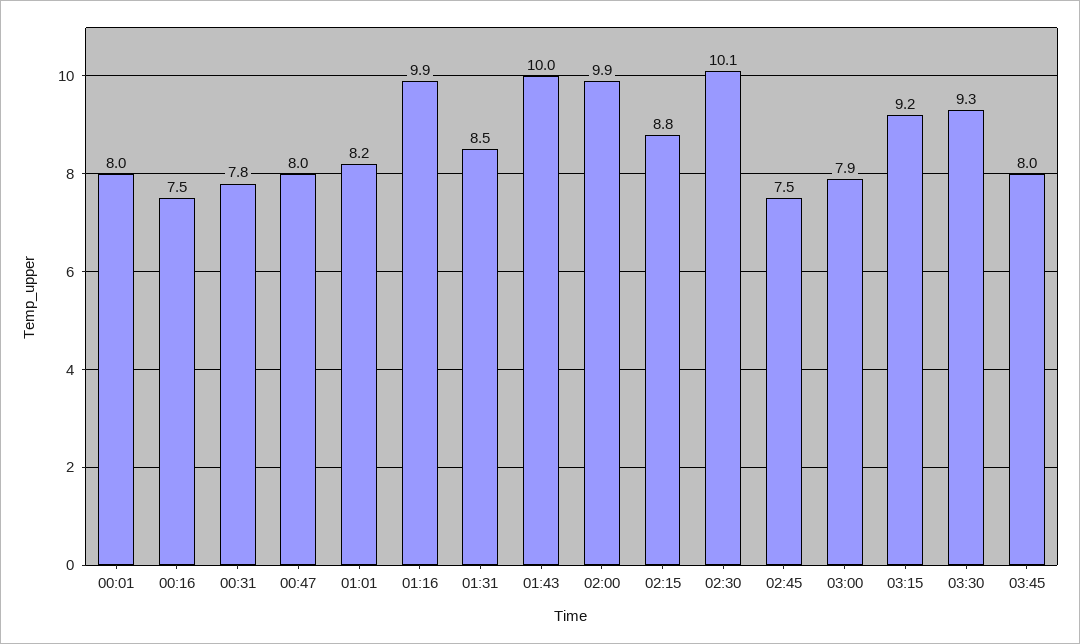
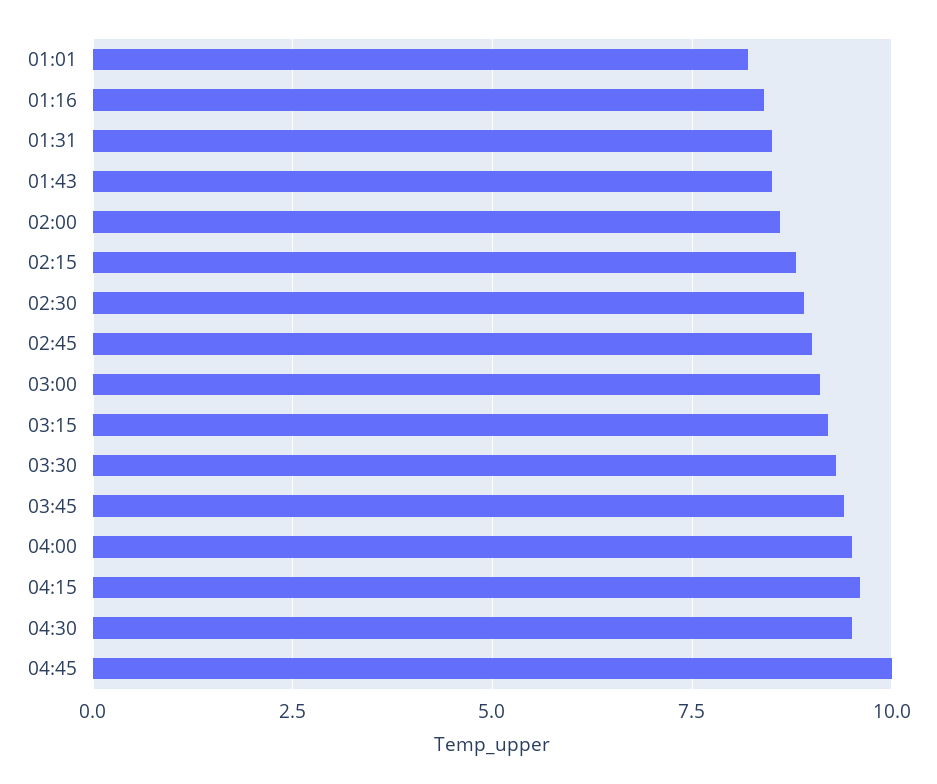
00:01: 8 -> none
00:16: 7.5 -> none
00:31: 7.8 -> none
00:47: 8 -> none
01:16: 9.9 -> 8.5
01:43: 10 -> 8.5
02:00: 9.9 -> 8.5
02:30: 10.1 -> 9
02:45: 7.5 -> 9
03:00: 7.9 -> 9
03:45: 8 -> 9.5
04:00: none -> 9.5
04:15: none -> 9.5
04:30: none -> 9.5
04:45: none -> 10

